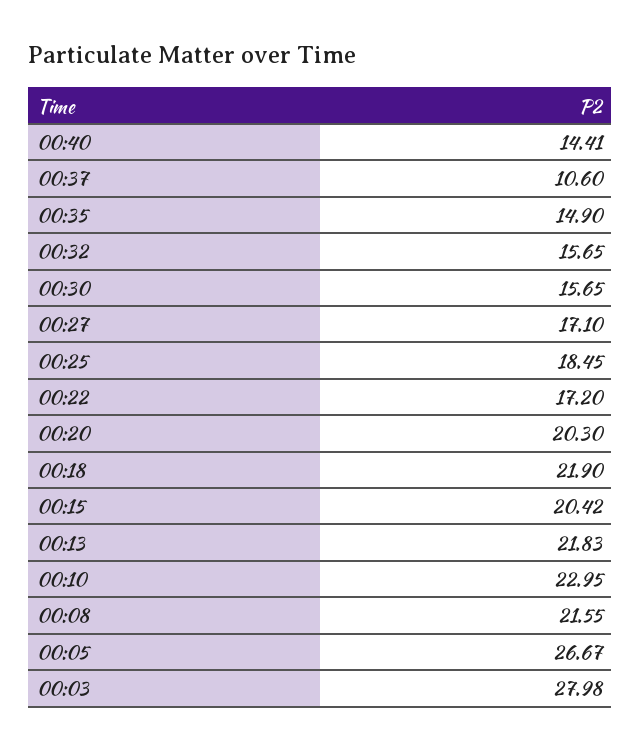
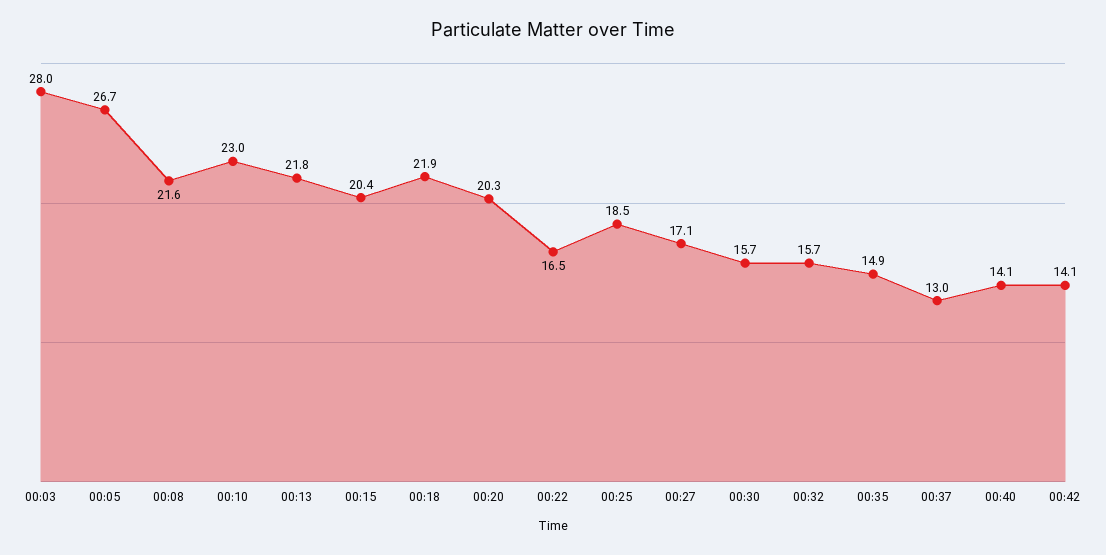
00:40: 14.41 -> 14.1
00:37: 10.6 -> 13
00:22: 17.2 -> 16.5
00:42: none -> 14.1

